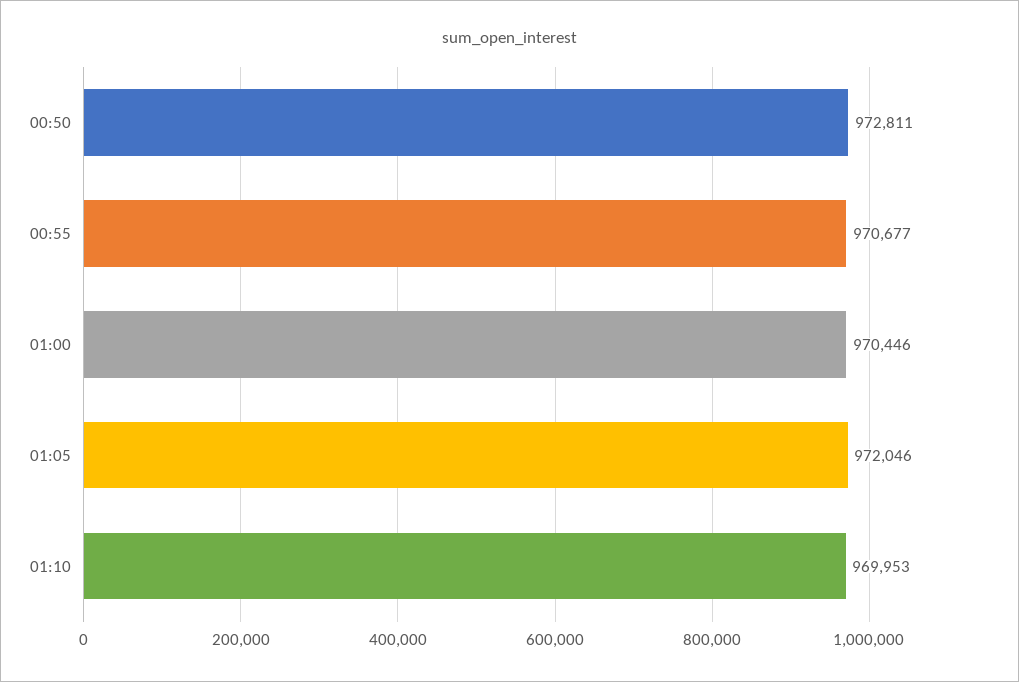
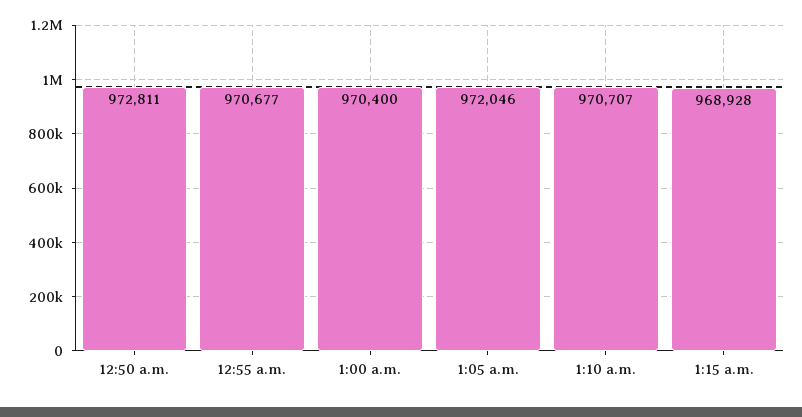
01:00: 970446 -> 970400
01:10: 969953 -> 970707
1:15 a.m.: none -> 968928

